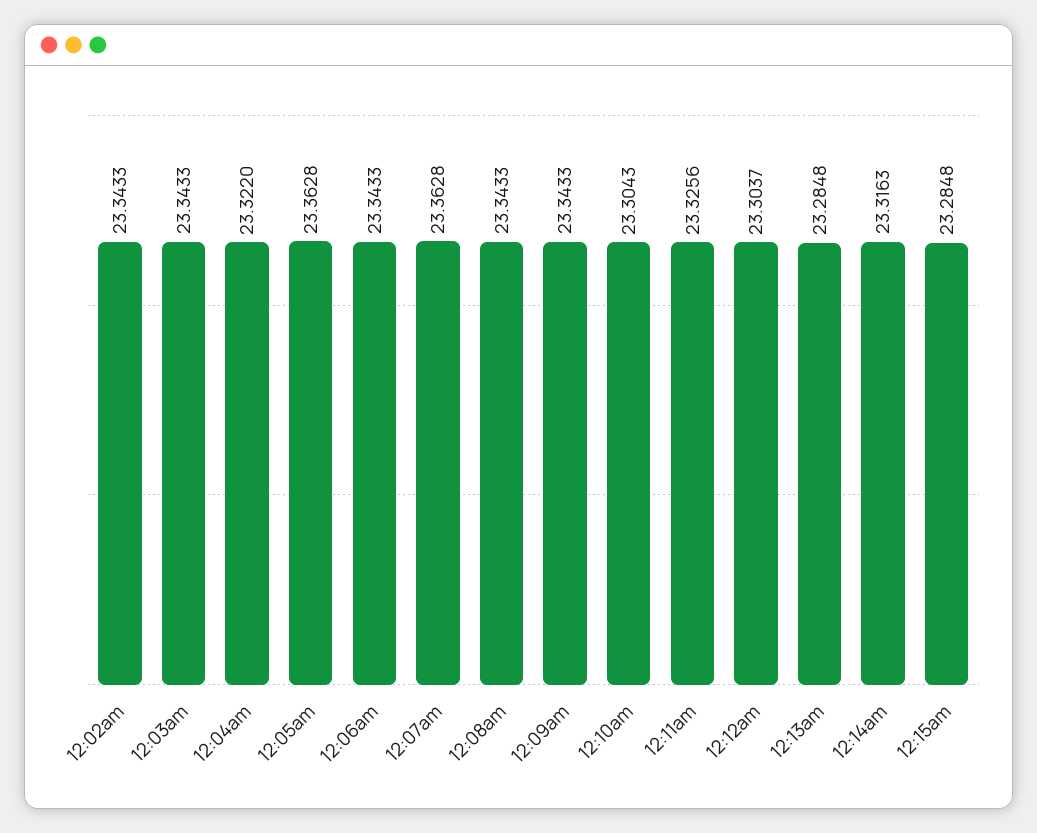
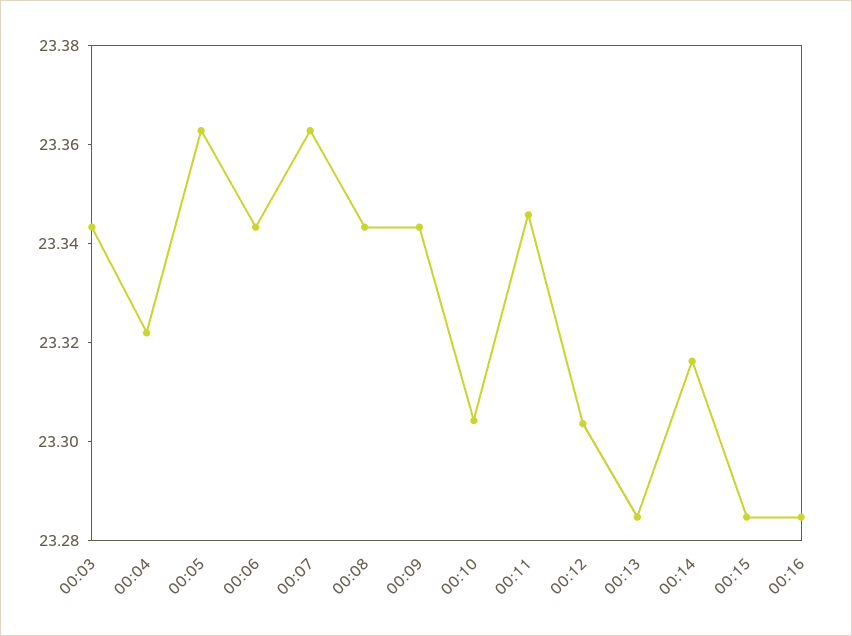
12:02am: 23.3433 -> none
12:11am: 23.3256 -> 23.345
00:16: none -> 23.285

